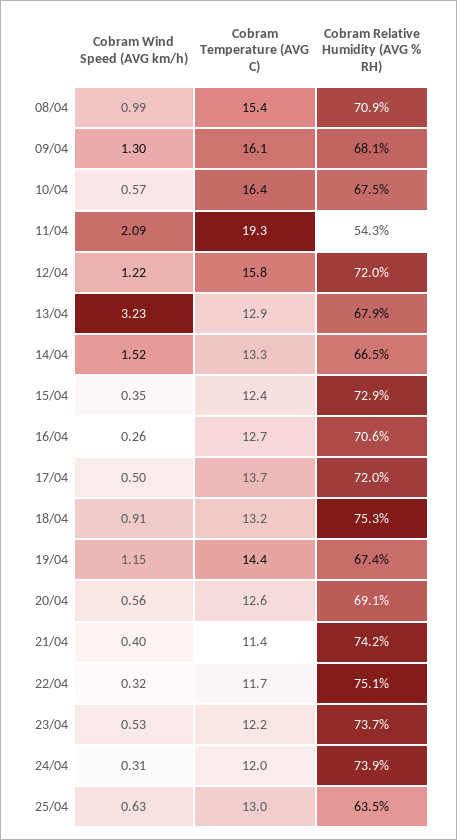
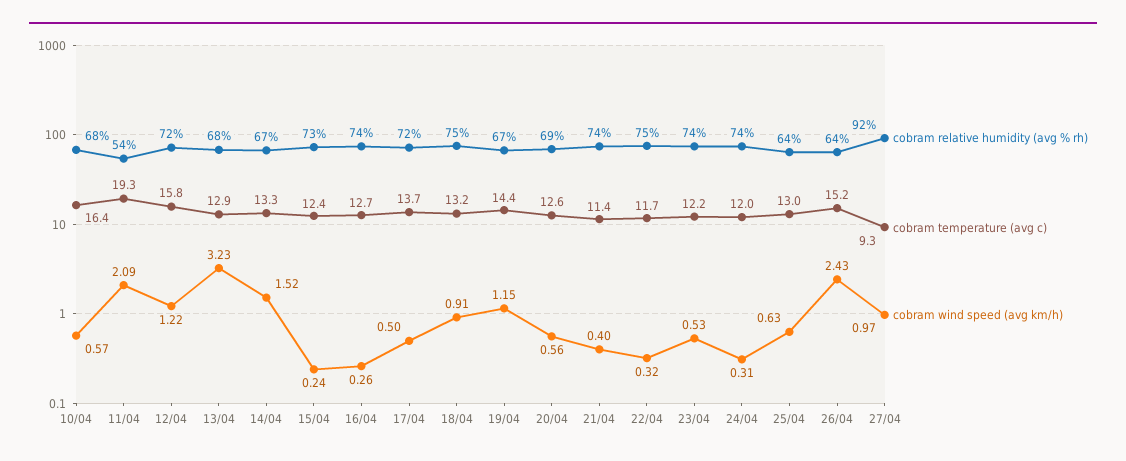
Cobram Wind Speed (AVG km/h), 08/04: 0.99 -> none
Cobram Temperature (AVG C), 08/04: 15.4 -> none
Cobram Relative Humidity (AVG % RH), 08/04: 70.9 -> none
Cobram Wind Speed (AVG km/h), 09/04: 1.3 -> none
Cobram Temperature (AVG C), 09/04: 16.1 -> none
Cobram Relative Humidity (AVG % RH), 09/04: 68.1 -> none
Cobram Wind Speed (AVG km/h), 15/04: 0.35 -> 0.24
Cobram Relative Humidity (AVG % RH), 16/04: 70.6 -> 74
Cobram Relative Humidity (AVG % RH), 26/04: none -> 64
Cobram Temperature (AVG C), 26/04: none -> 15.2
Cobram Wind Speed (AVG km/h), 26/04: none -> 2.43
Cobram Relative Humidity (AVG % RH), 27/04: none -> 92
Cobram Temperature (AVG C), 27/04: none -> 9.3
Cobram Wind Speed (AVG km/h), 27/04: none -> 0.97

